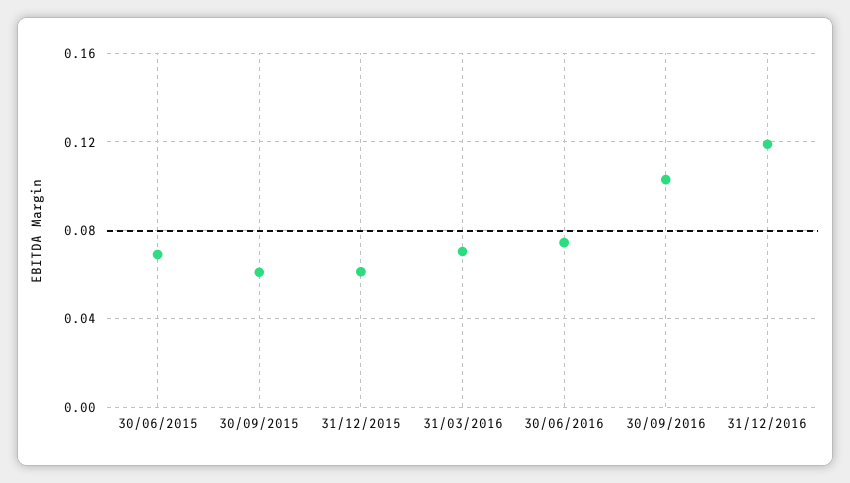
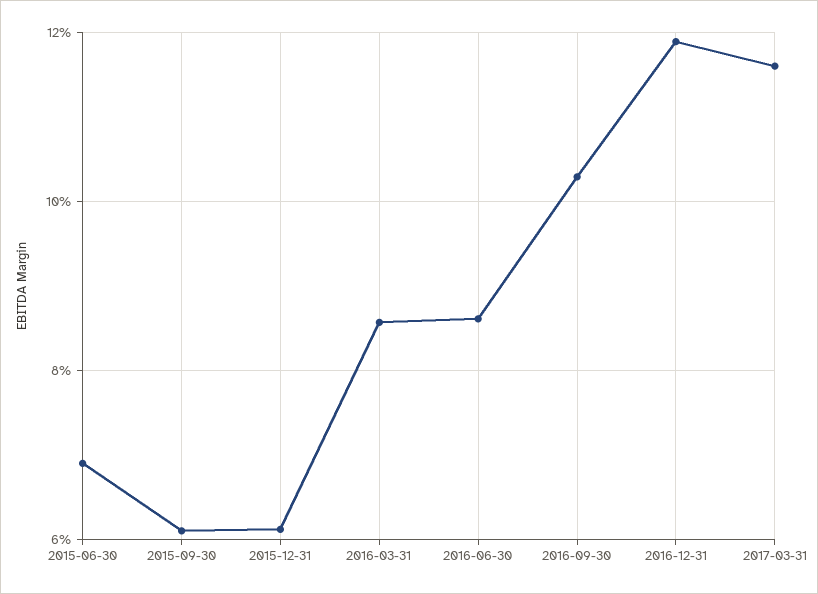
31/03/2016: 0.07 -> 0.086
30/06/2016: 0.075 -> 0.086
2017-03-31: none -> 0.116

